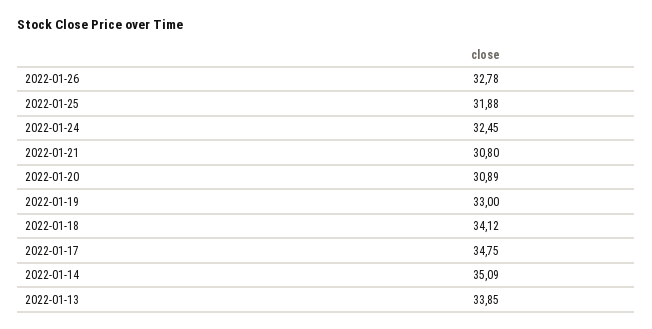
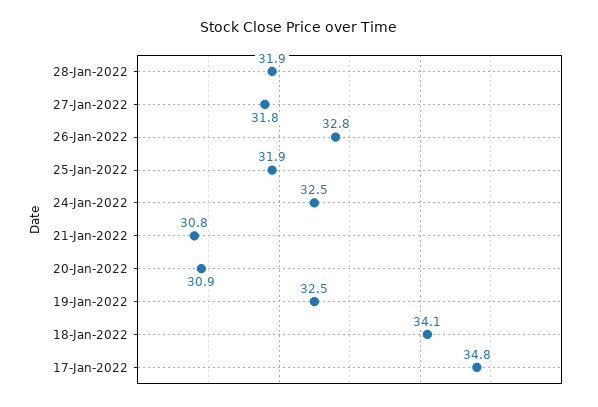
2022-01-19: 33 -> 32.5
2022-01-14: 35.09 -> none
2022-01-13: 33.85 -> none
28-Jan-2022: none -> 31.9
27-Jan-2022: none -> 31.8

